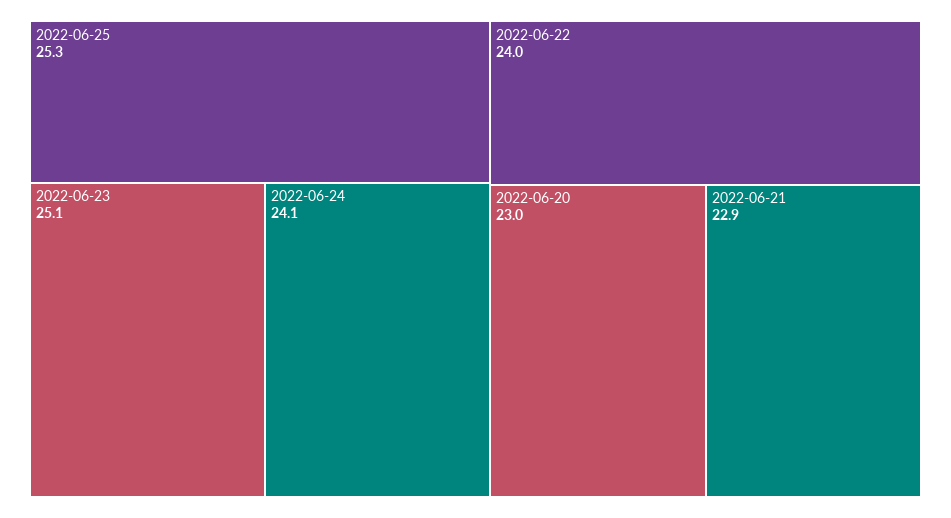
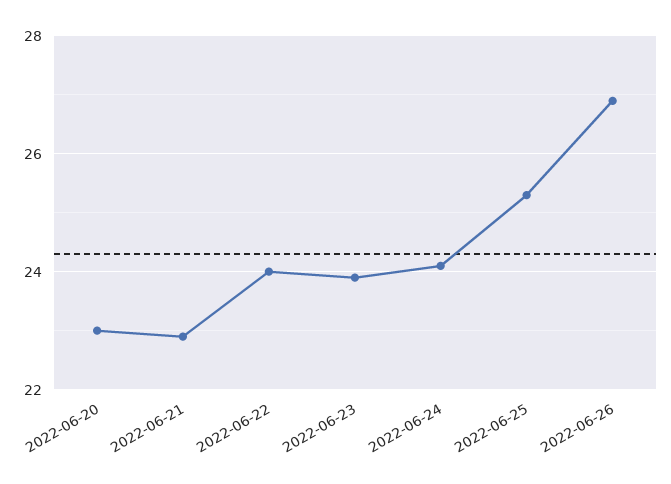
2022-06-23: 25.1 -> 24
2022-06-26: none -> 27

